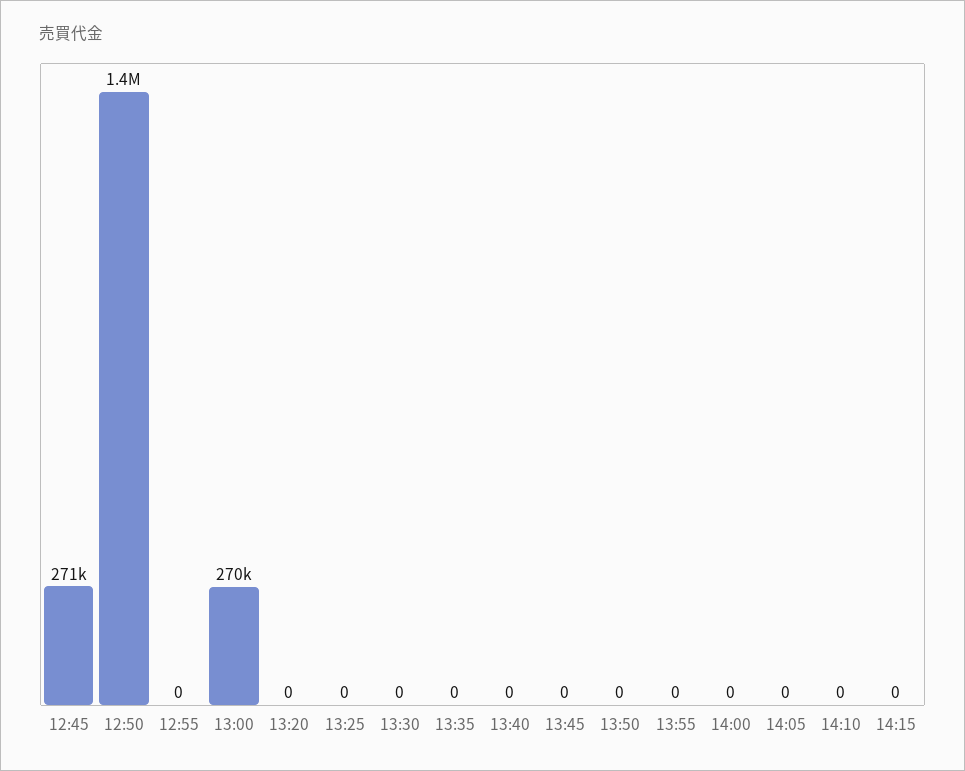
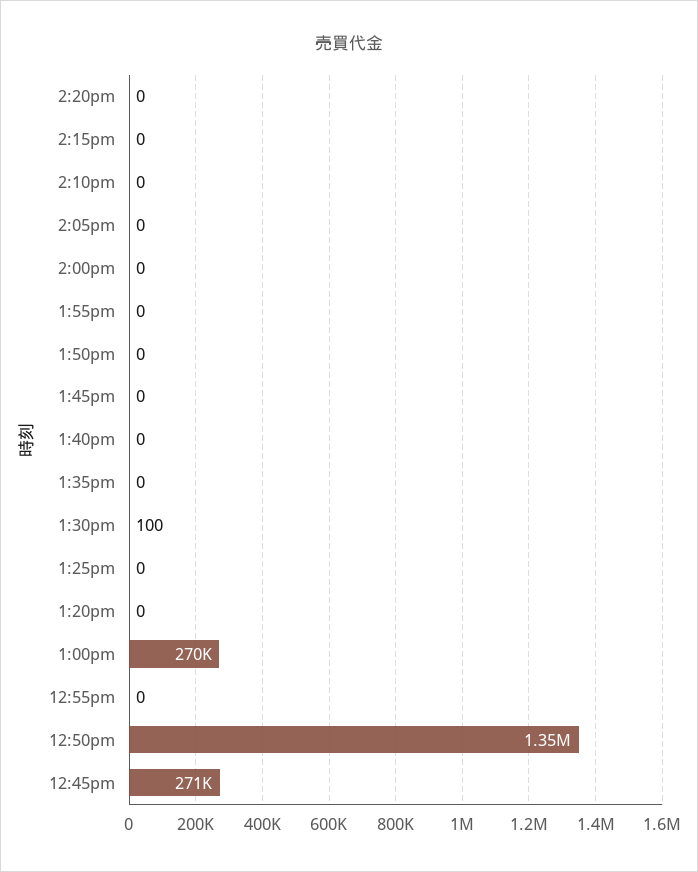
13:30: 0 -> 100
2:20pm: none -> 0

